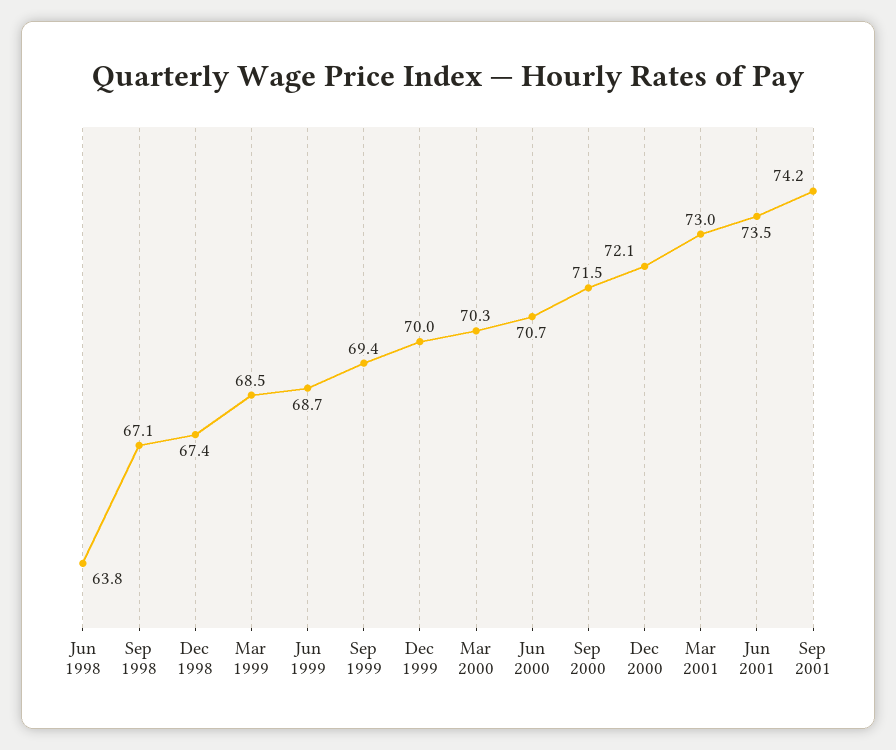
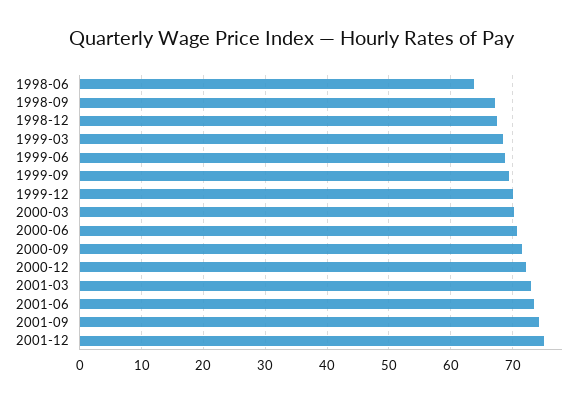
2001-12: none -> 75

